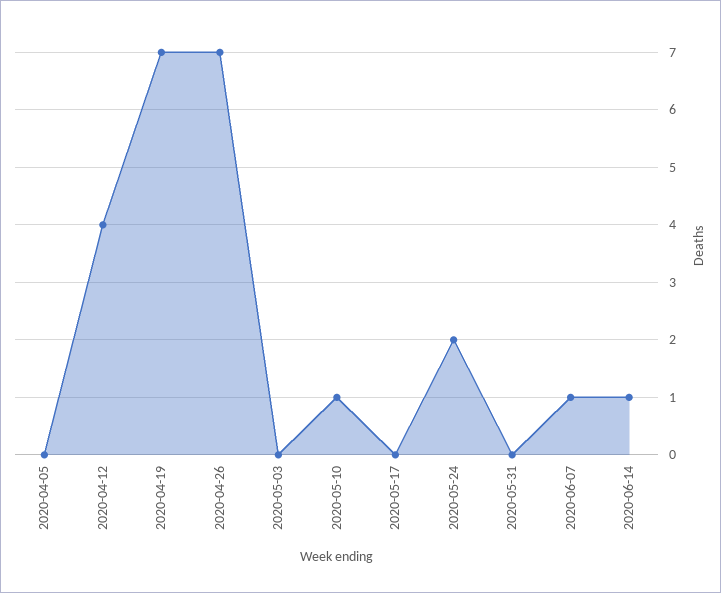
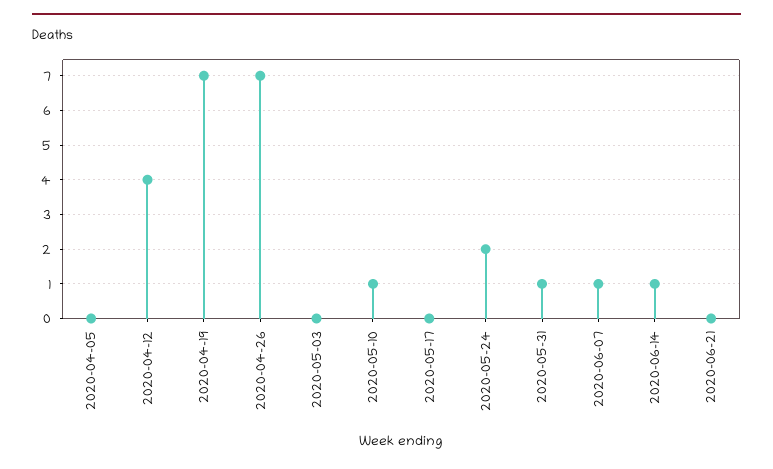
2020-05-31: 0 -> 1
2020-06-21: none -> 0

